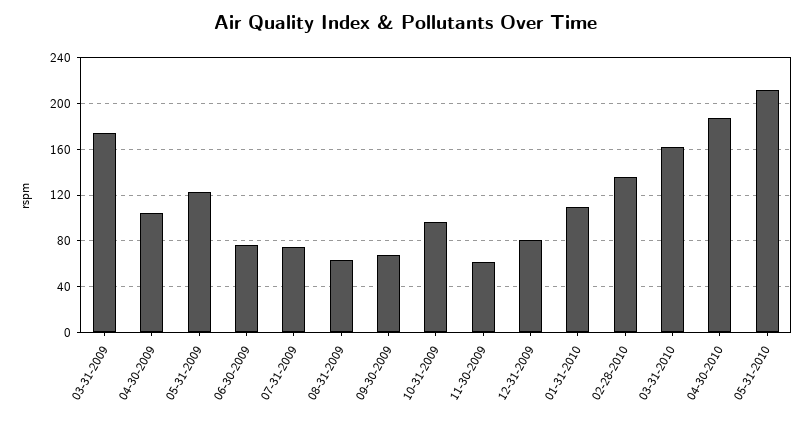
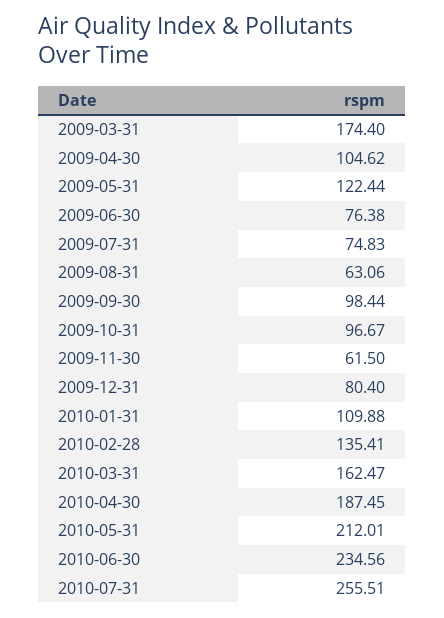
09-30-2009: 70 -> 98.44
2010-06-30: none -> 234.56
2010-07-31: none -> 255.51

